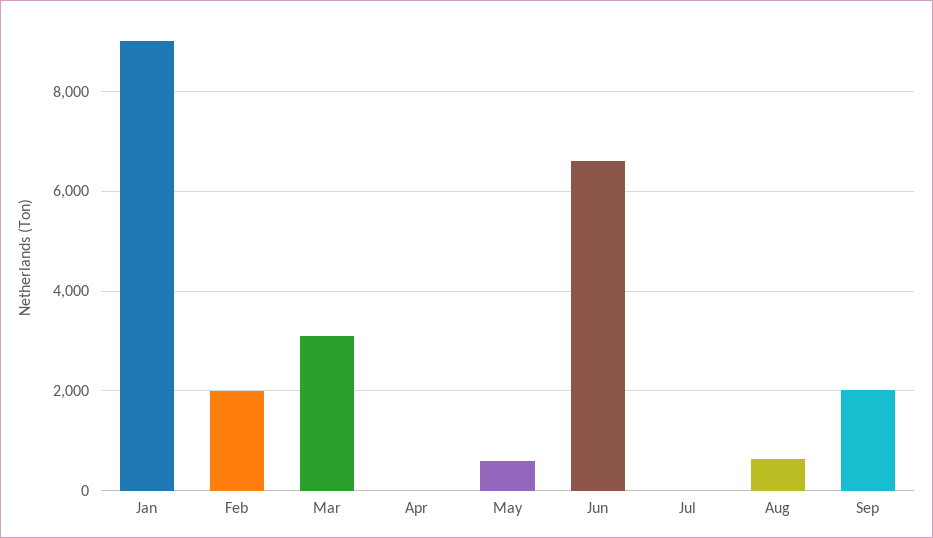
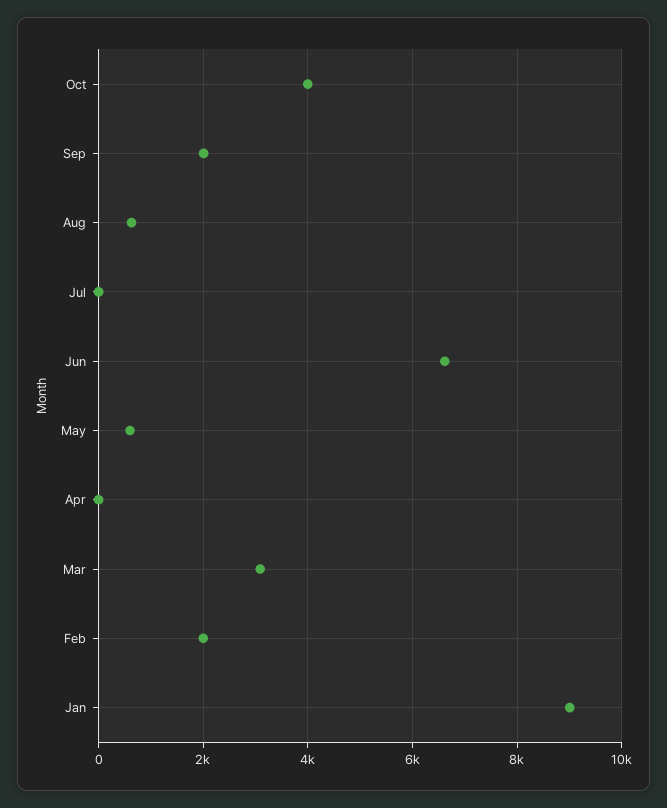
Oct: none -> 4000

